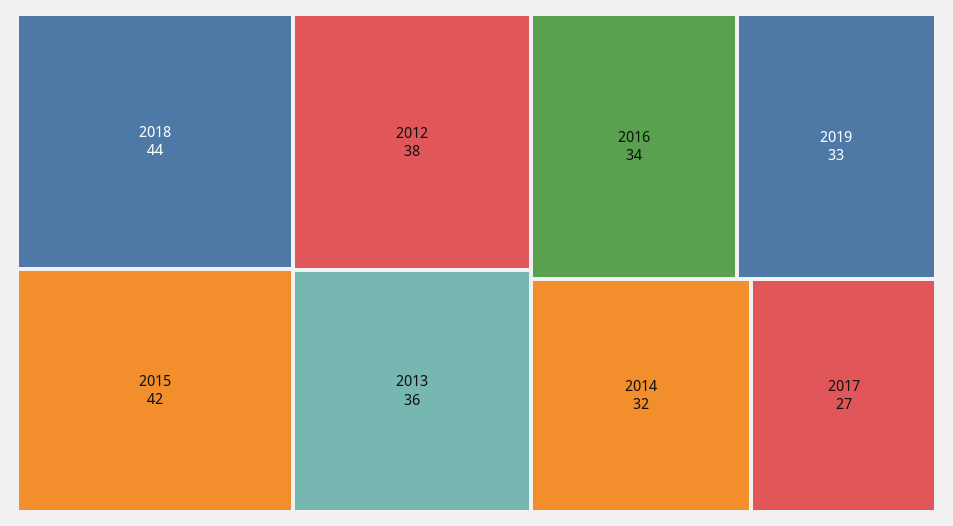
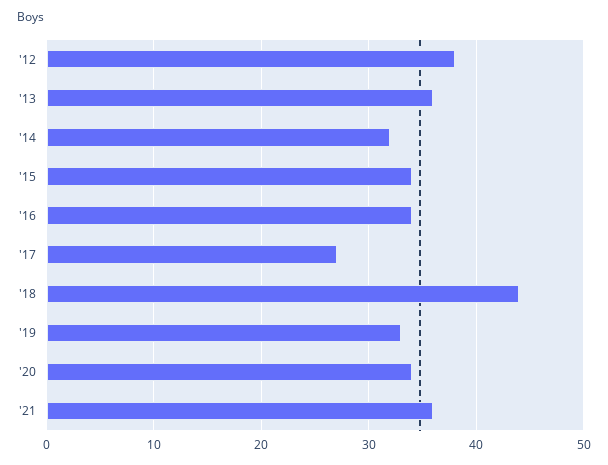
2015: 42 -> 34
'20: none -> 34
'21: none -> 36

